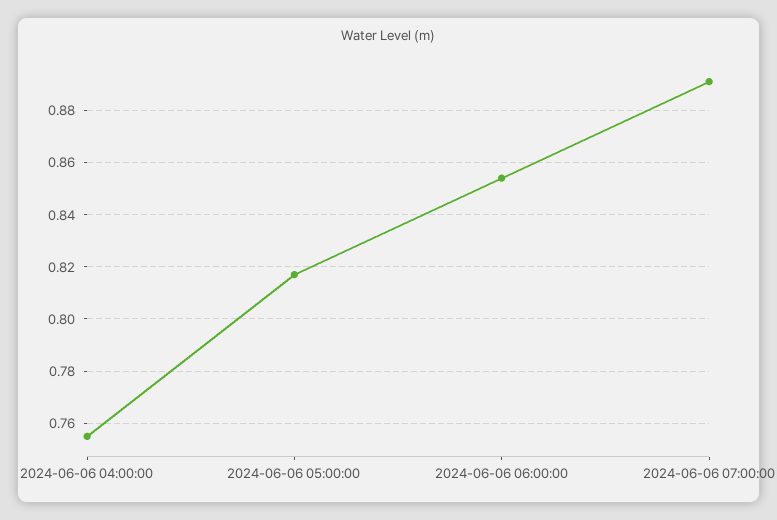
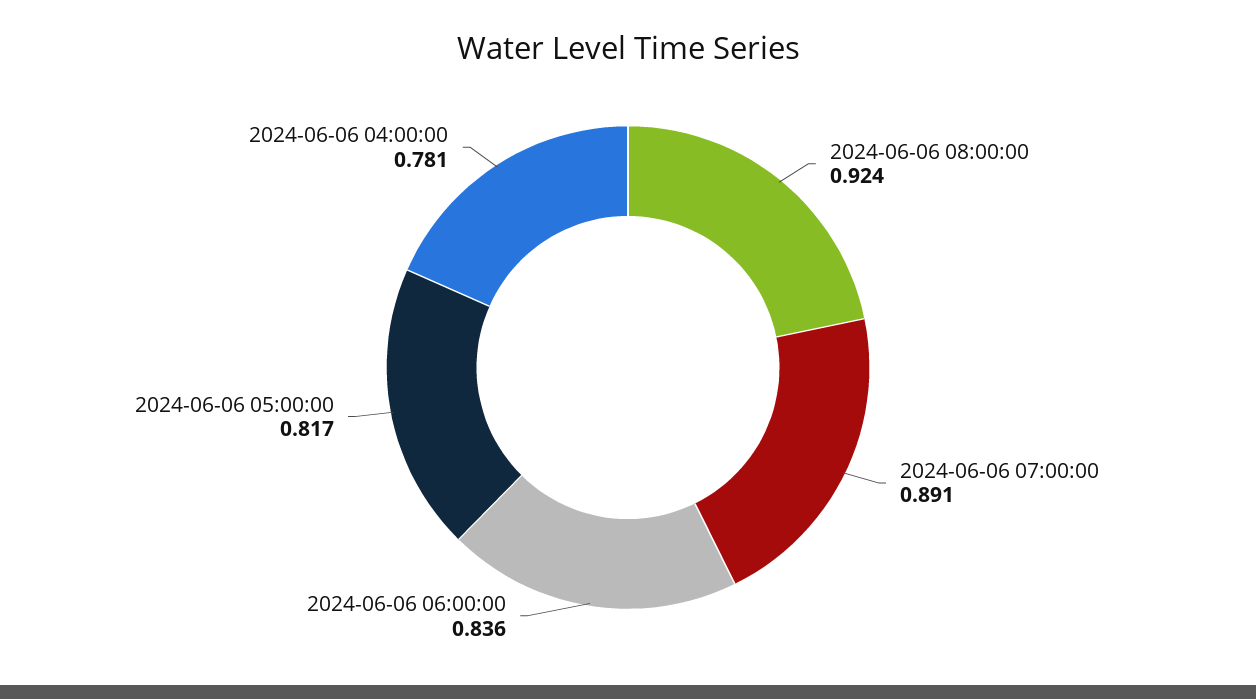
2024-06-06 04:00:00: 0.755 -> 0.781
2024-06-06 06:00:00: 0.855 -> 0.836
2024-06-06 08:00:00: none -> 0.924

